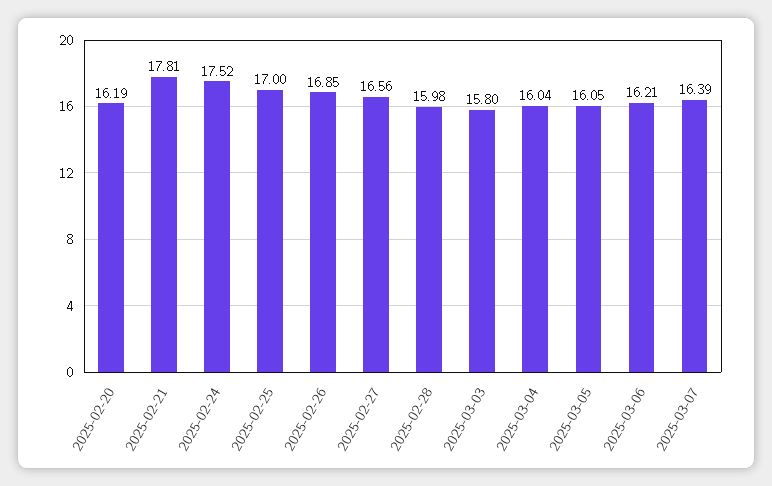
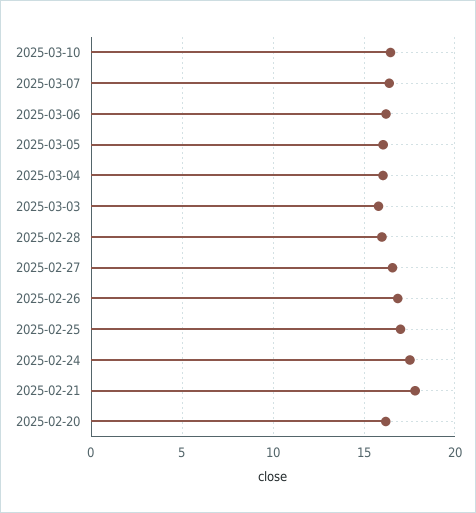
2025-03-10: none -> 16.5

